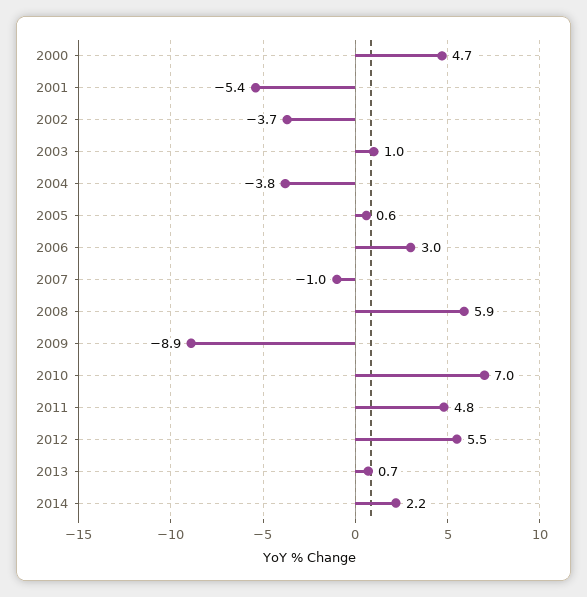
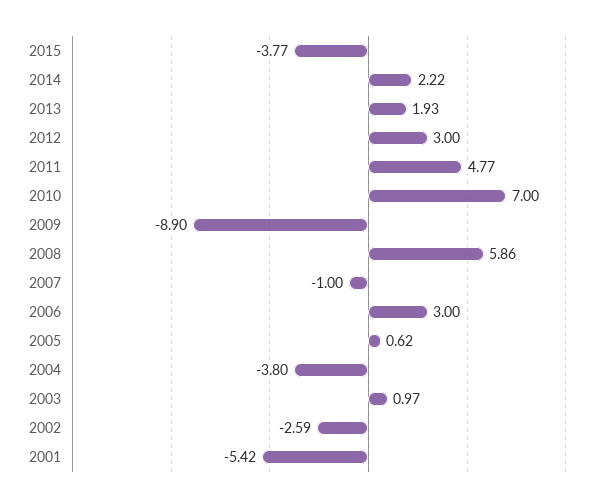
2000: 4.7 -> none
2002: -3.7 -> -2.59
2012: 5.5 -> 3
2013: 0.7 -> 1.93
2015: none -> -3.77

